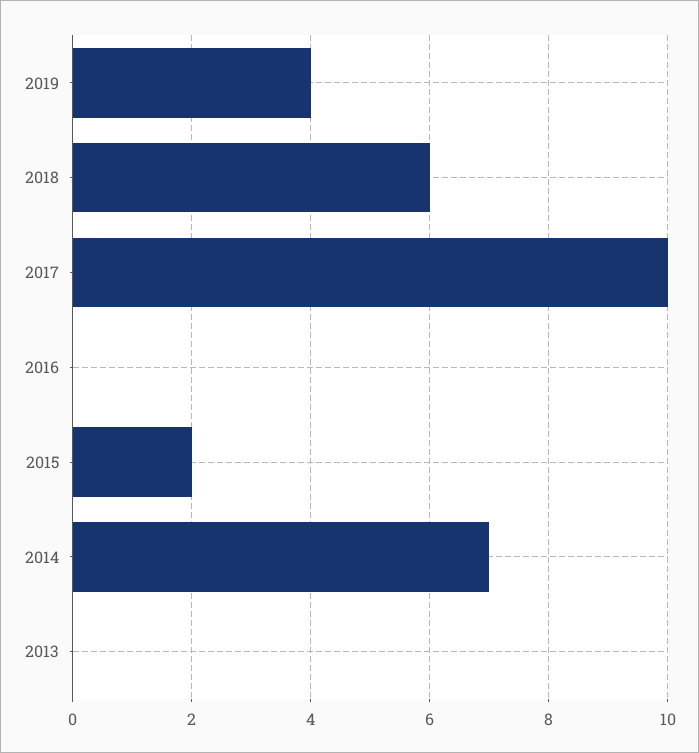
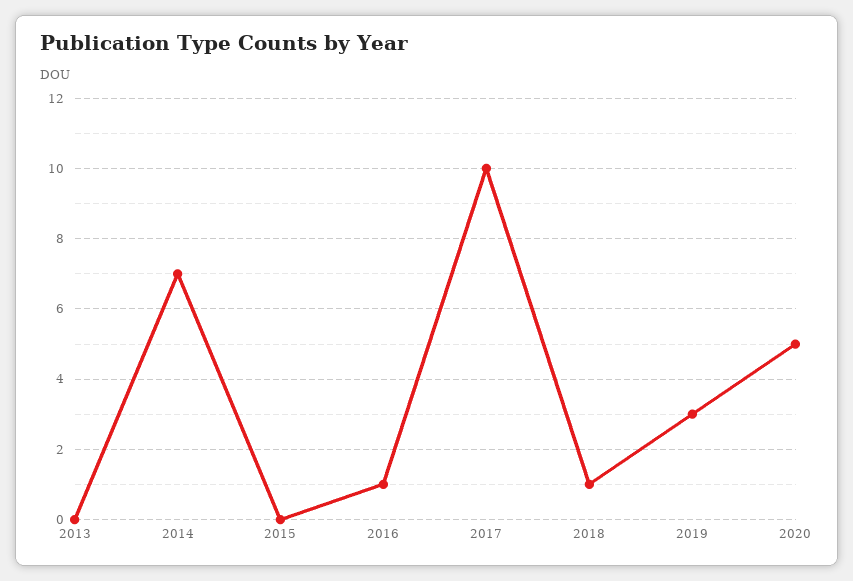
2019: 4 -> 3
2018: 6 -> 1
2016: 0 -> 1
2015: 2 -> 0
2020: none -> 5

